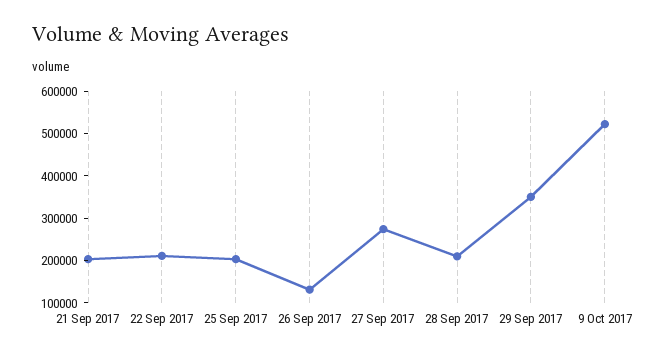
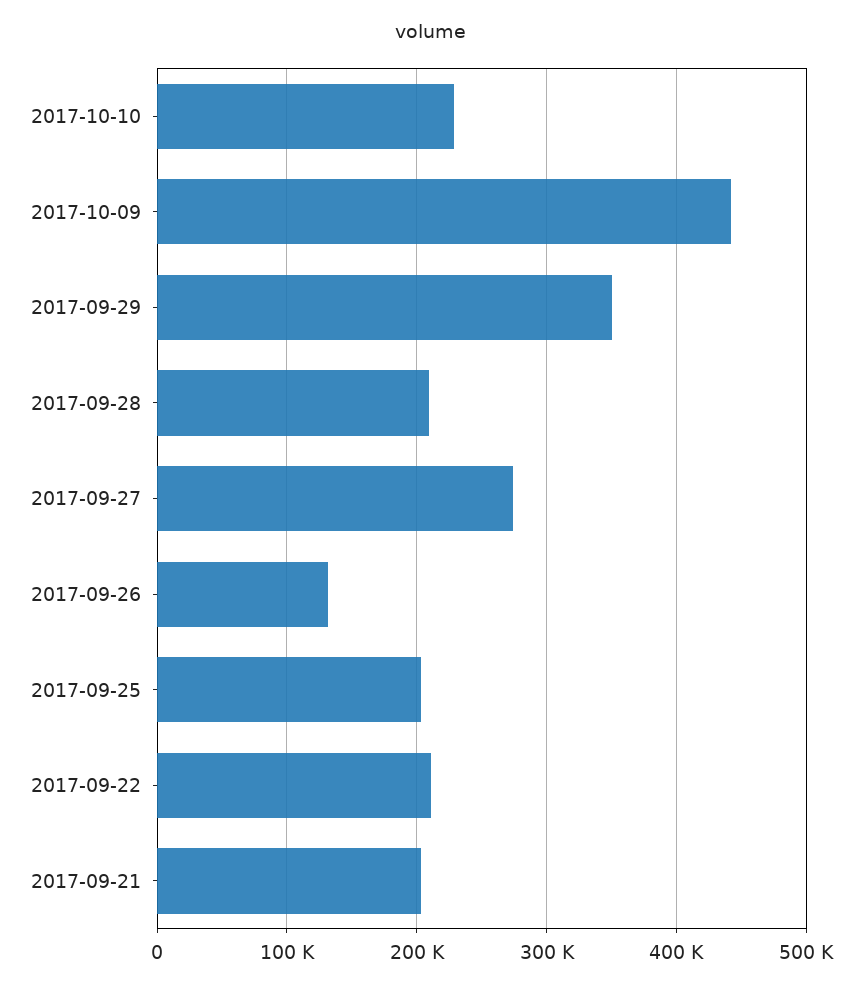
9 Oct 2017: 520000 -> 440000
2017-10-10: none -> 230000

